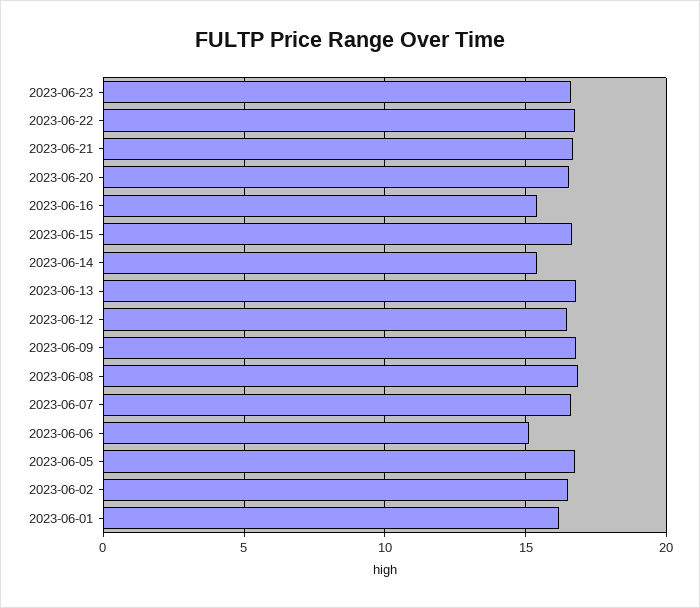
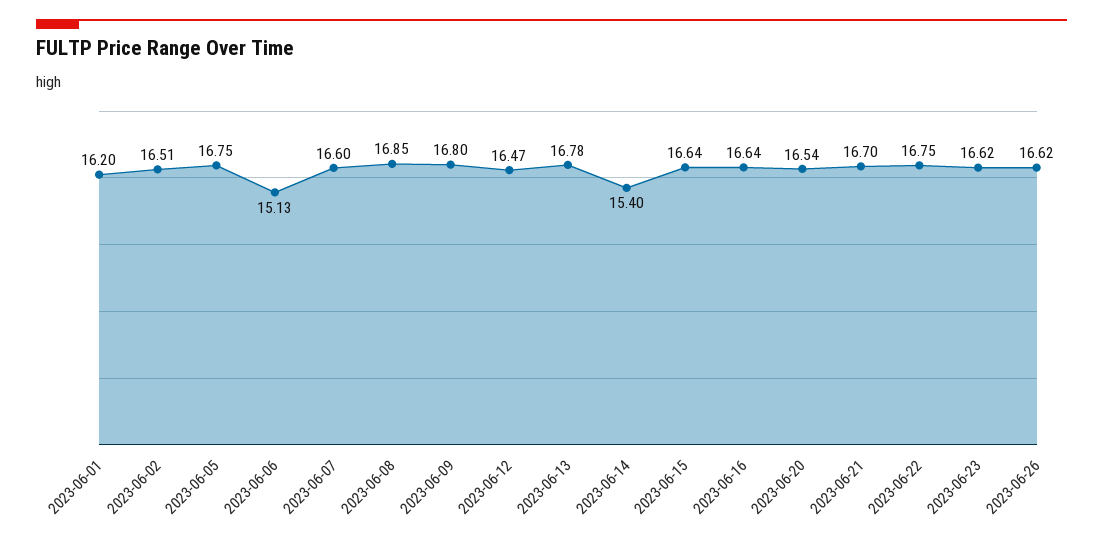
2023-06-16: 15.5 -> 16.64
2023-06-26: none -> 16.62

